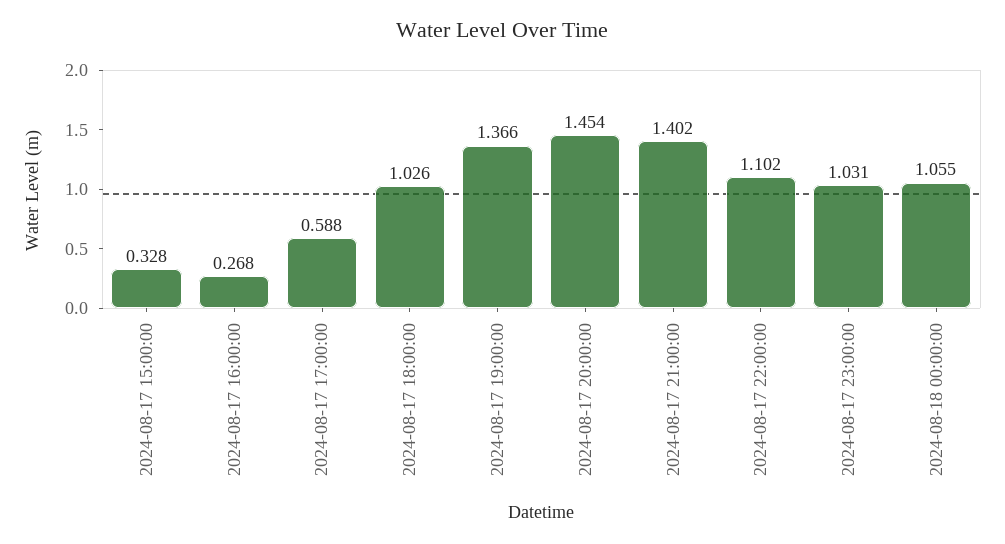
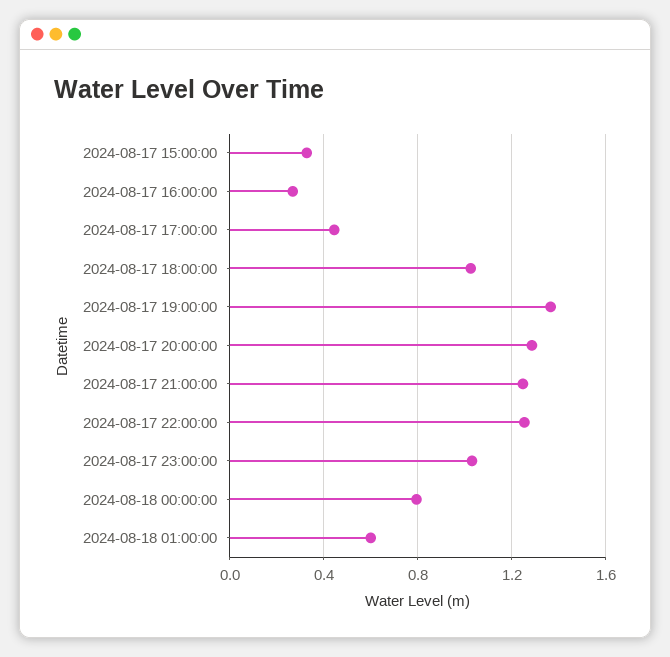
2024-08-17 17:00:00: 0.588 -> 0.45
2024-08-17 20:00:00: 1.454 -> 1.3
2024-08-17 21:00:00: 1.402 -> 1.25
2024-08-17 22:00:00: 1.102 -> 1.25
2024-08-18 00:00:00: 1.055 -> 0.8
2024-08-18 01:00:00: none -> 0.6

